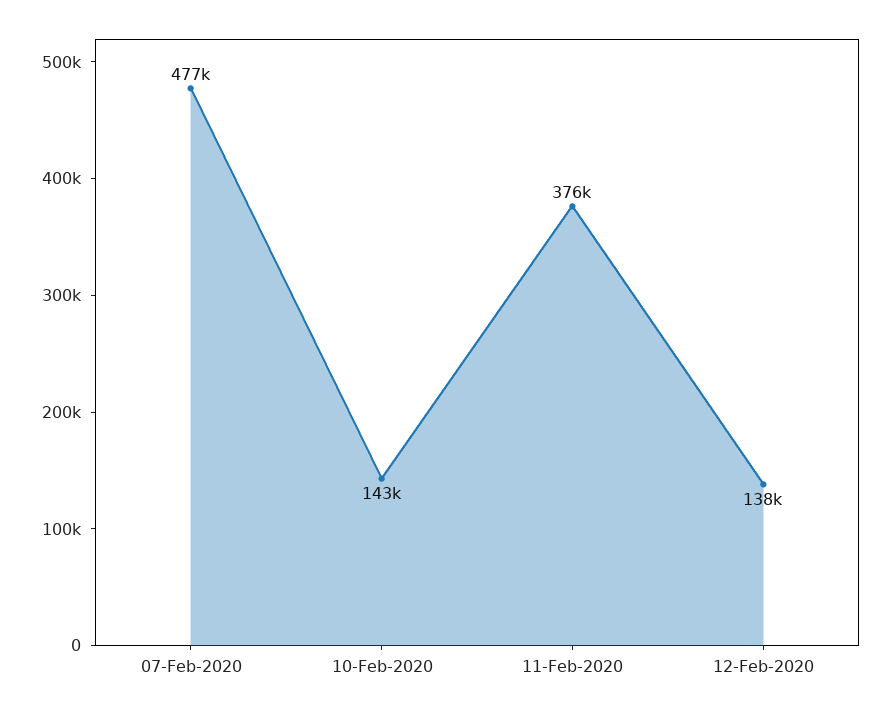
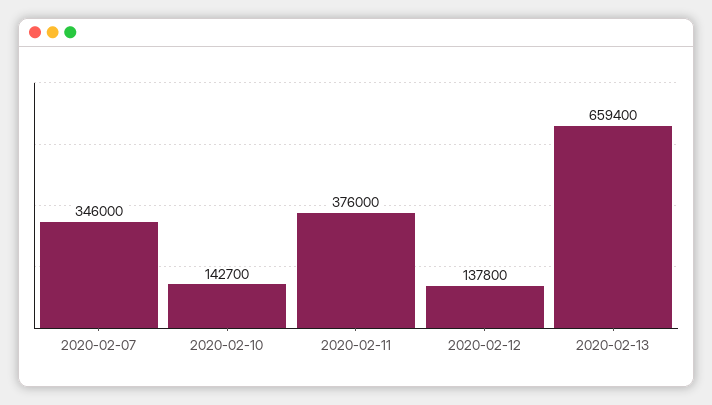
07-Feb-2020: 477000 -> 346000
2020-02-13: none -> 659400

